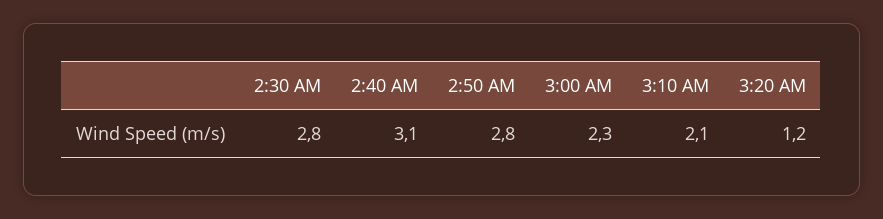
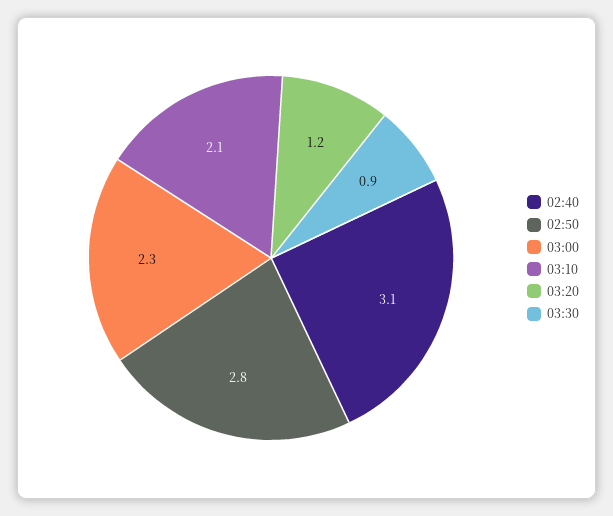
2:30 AM: 2.8 -> none
03:30: none -> 0.9

